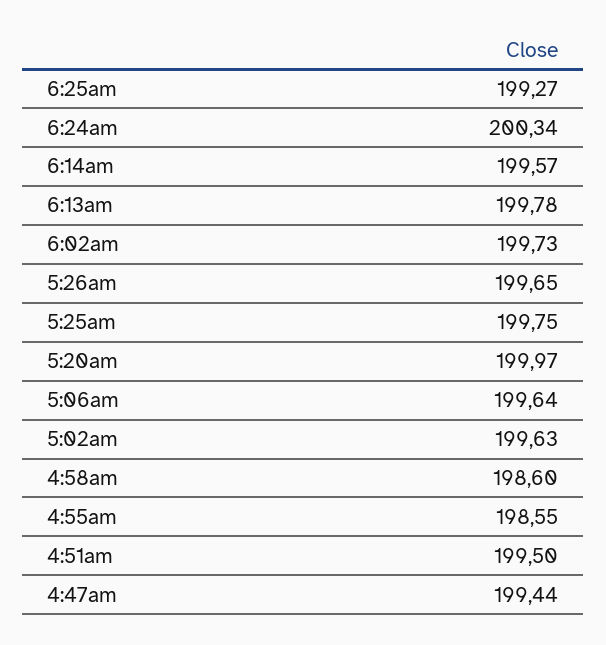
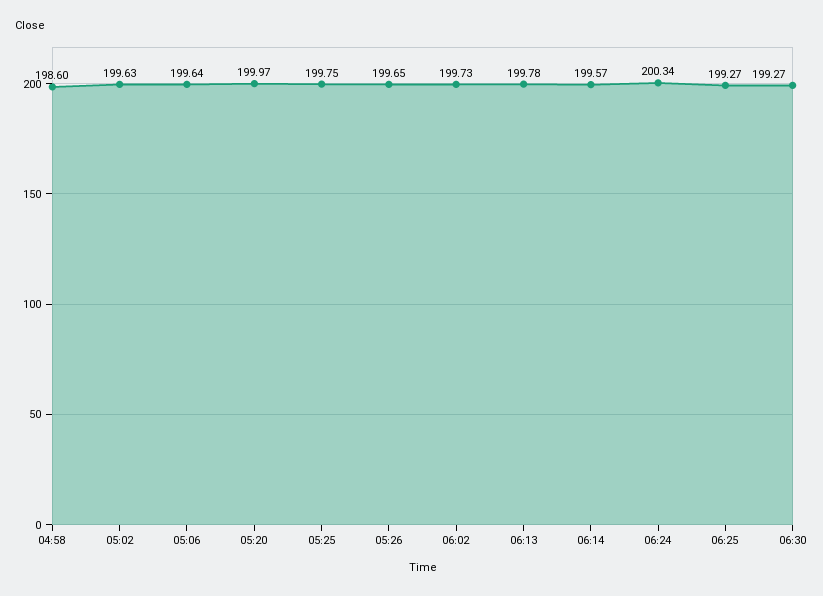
4:55am: 198.55 -> none
4:51am: 199.5 -> none
4:47am: 199.44 -> none
06:30: none -> 199.27

